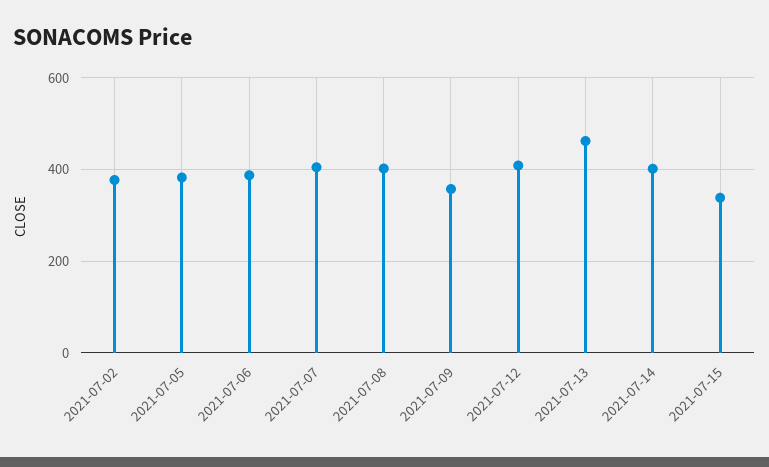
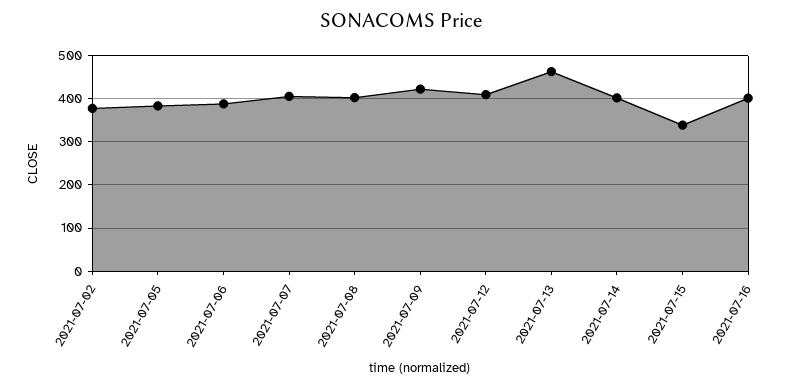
2021-07-09: 360 -> 420
2021-07-16: none -> 400

